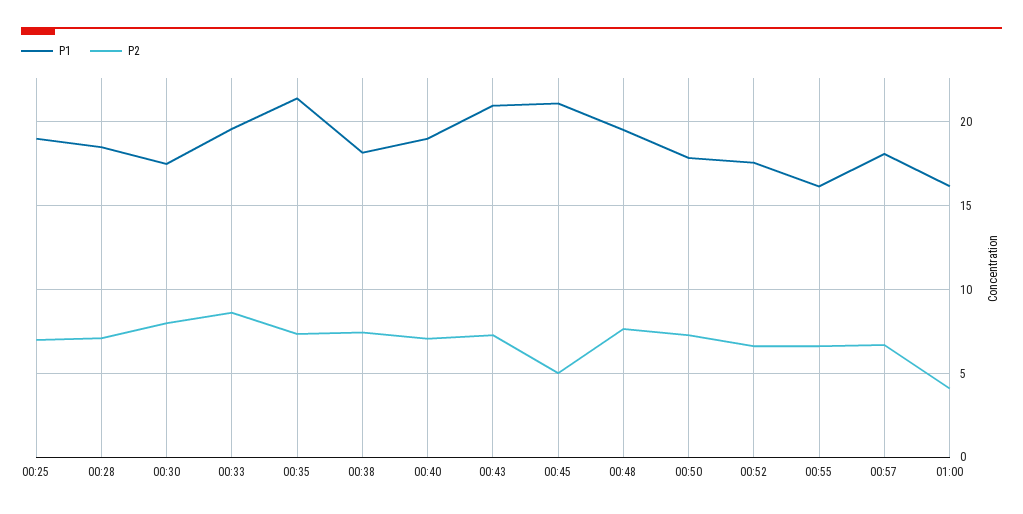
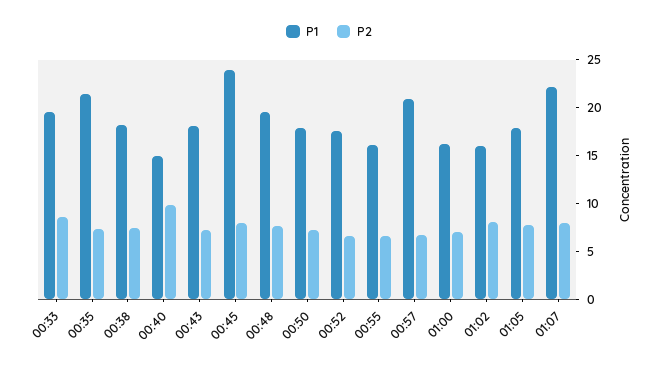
P1, 00:25: 19 -> none
P2, 00:25: 7 -> none
P1, 00:28: 18.5 -> none
P2, 00:28: 7 -> none
P1, 00:30: 17.5 -> none
P2, 00:30: 8 -> none
P1, 00:40: 19 -> 15
P2, 00:40: 7 -> 10
P1, 00:43: 21 -> 18
P1, 00:45: 21 -> 24
P2, 00:45: 5 -> 8
P1, 00:57: 18 -> 21
P2, 01:00: 4 -> 7
P1, 01:02: none -> 16
P2, 01:02: none -> 8
P1, 01:05: none -> 18
P2, 01:05: none -> 8
P1, 01:07: none -> 22
P2, 01:07: none -> 8

